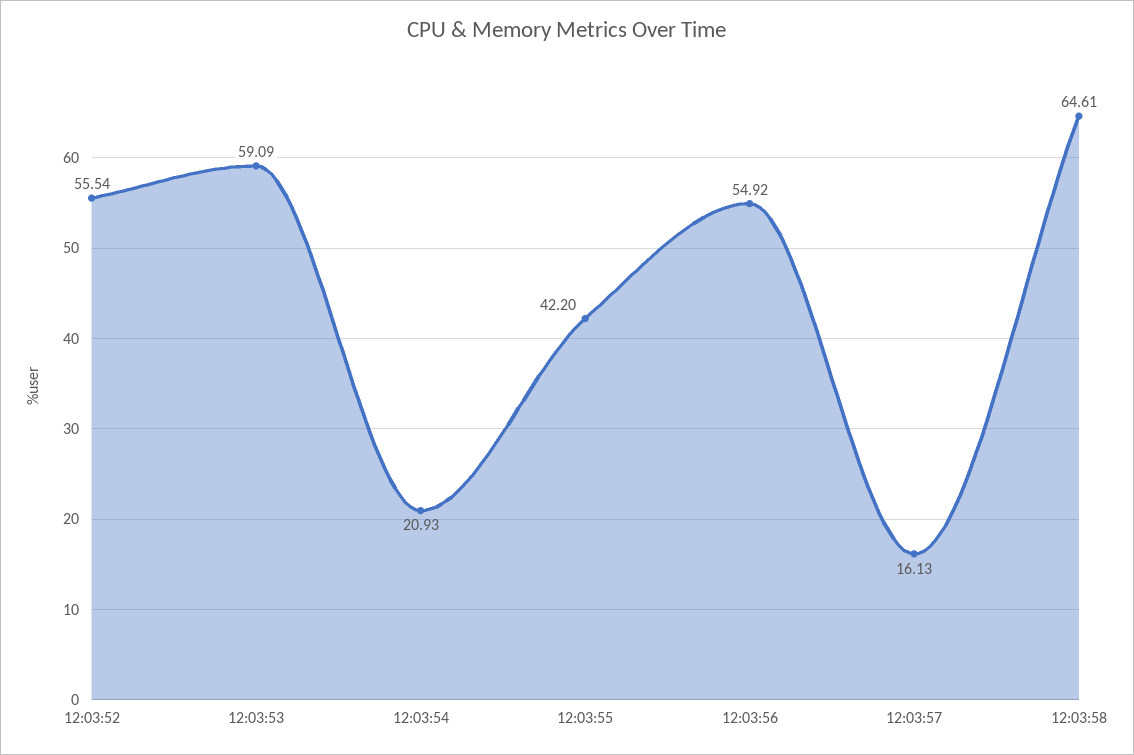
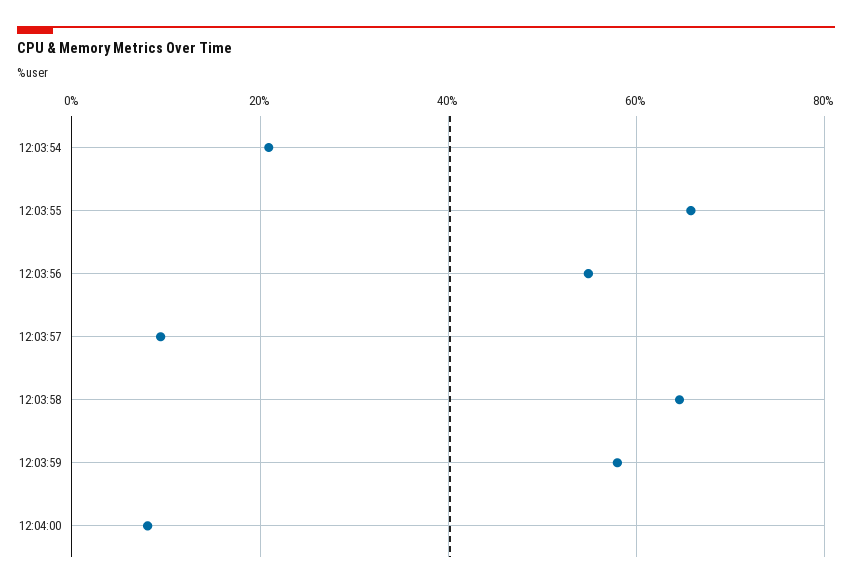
12:03:52: 55.54 -> none
12:03:53: 59.09 -> none
12:03:55: 42.2 -> 66
12:03:57: 16.13 -> 10
12:03:59: none -> 58
12:04:00: none -> 8

